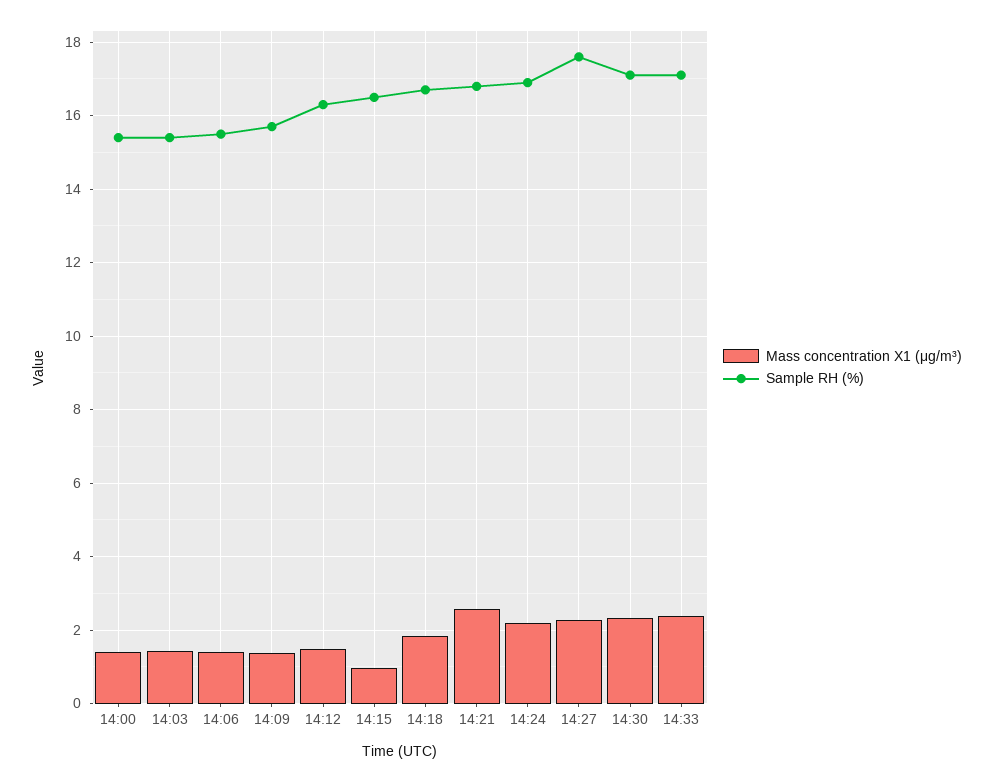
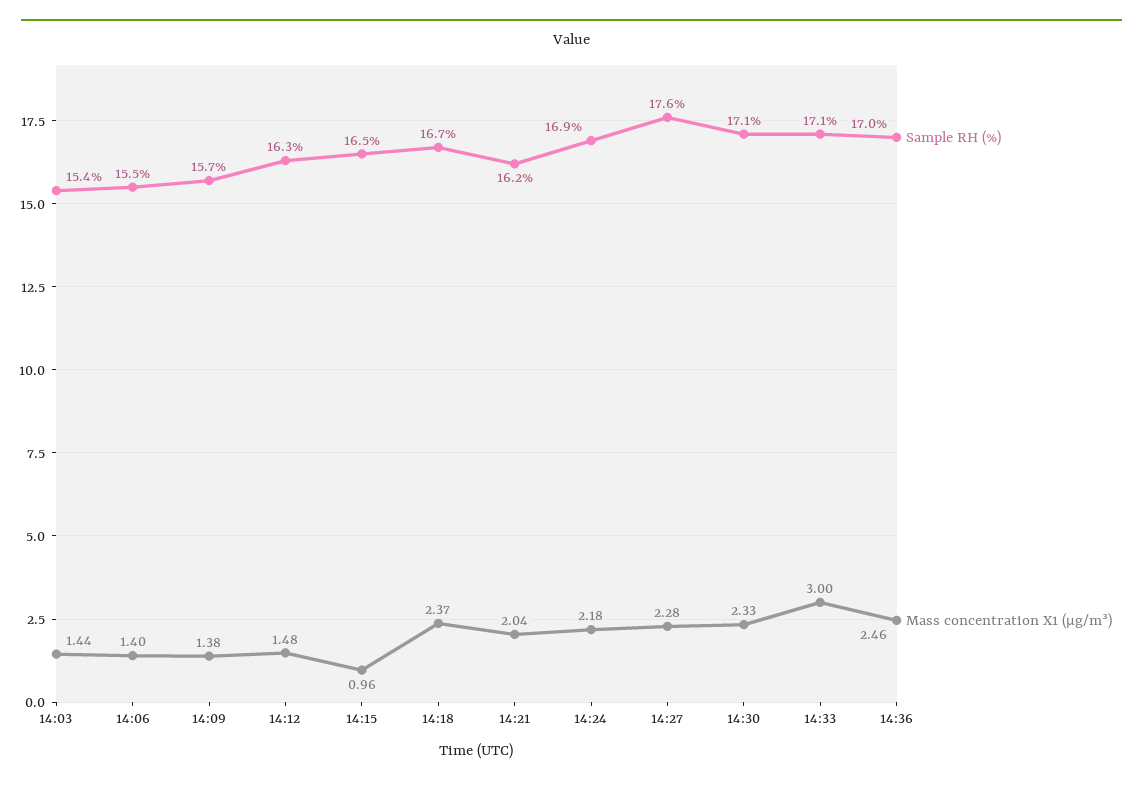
Mass concentration X1 (μg/m³), 14:00: 1.4 -> none
Sample RH (%), 14:00: 15.4 -> none
Mass concentration X1 (μg/m³), 14:18: 1.8 -> 2.37
Mass concentration X1 (μg/m³), 14:21: 2.6 -> 2.04
Sample RH (%), 14:21: 16.8 -> 16.2
Mass concentration X1 (μg/m³), 14:33: 2.4 -> 3
Sample RH (%), 14:36: none -> 17
Mass concentration X1 (μg/m³), 14:36: none -> 2.46

